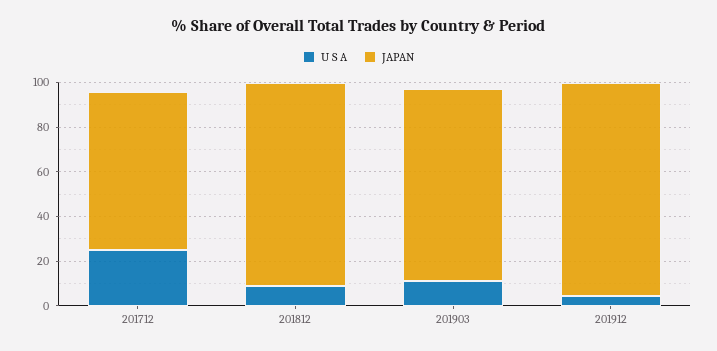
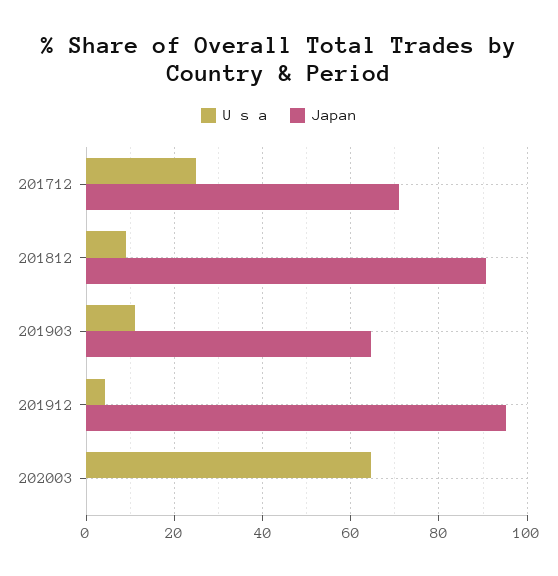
JAPAN, 201903: 85 -> 64
U S A, 202003: none -> 64
JAPAN, 202003: none -> 0

